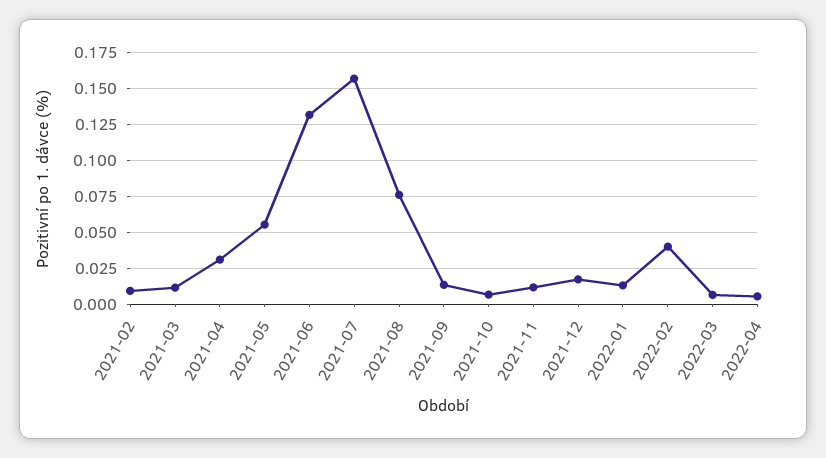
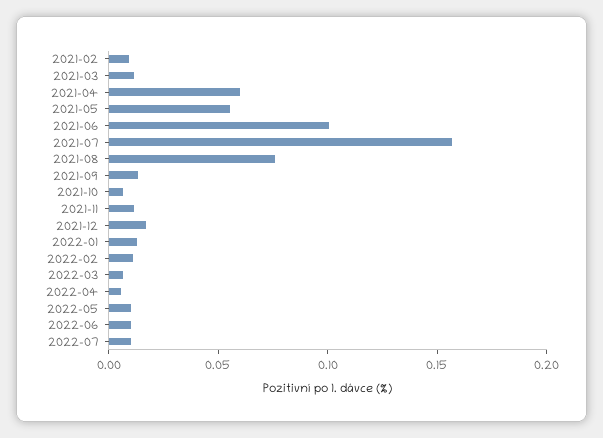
2021-04: 0.03 -> 0.06
2021-06: 0.13 -> 0.1
2022-02: 0.04 -> 0.01
2022-05: none -> 0.01
2022-06: none -> 0.01
2022-07: none -> 0.01

